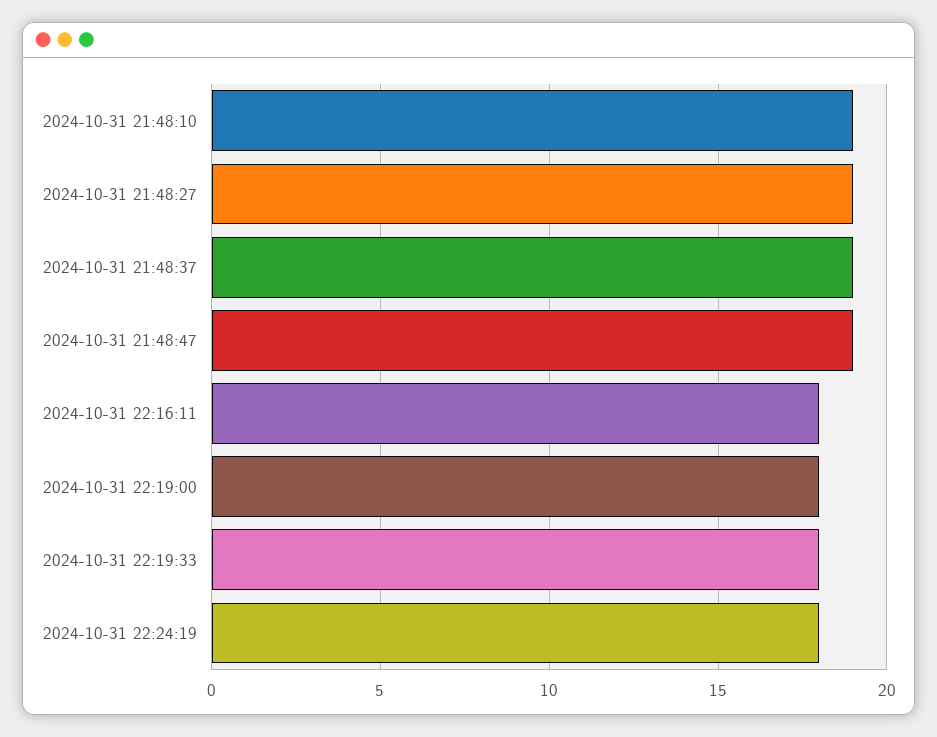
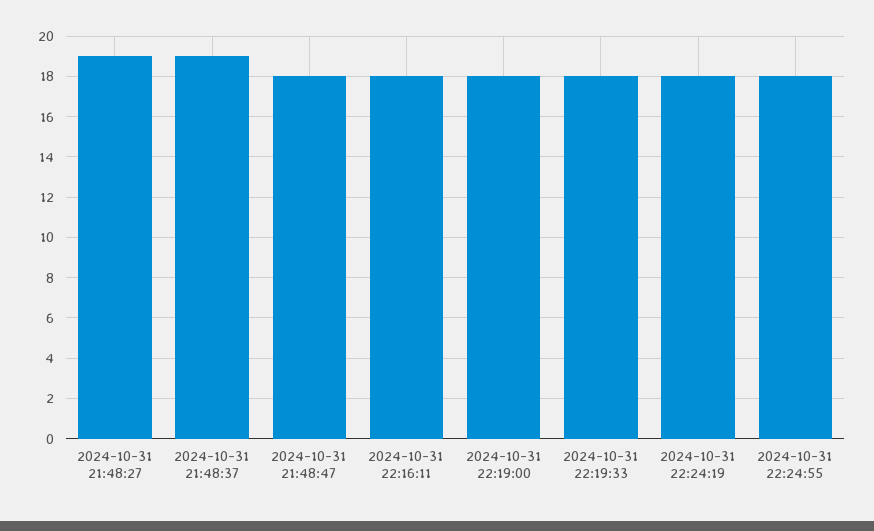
2024-10-31 21:48:10: 19 -> none
2024-10-31 21:48:47: 19 -> 18
2024-10-31 22:24:55: none -> 18

